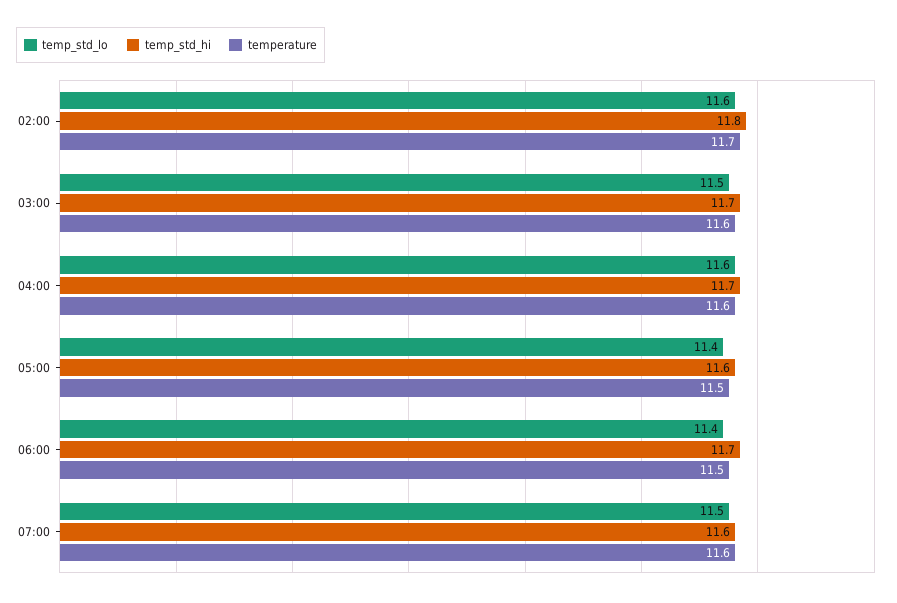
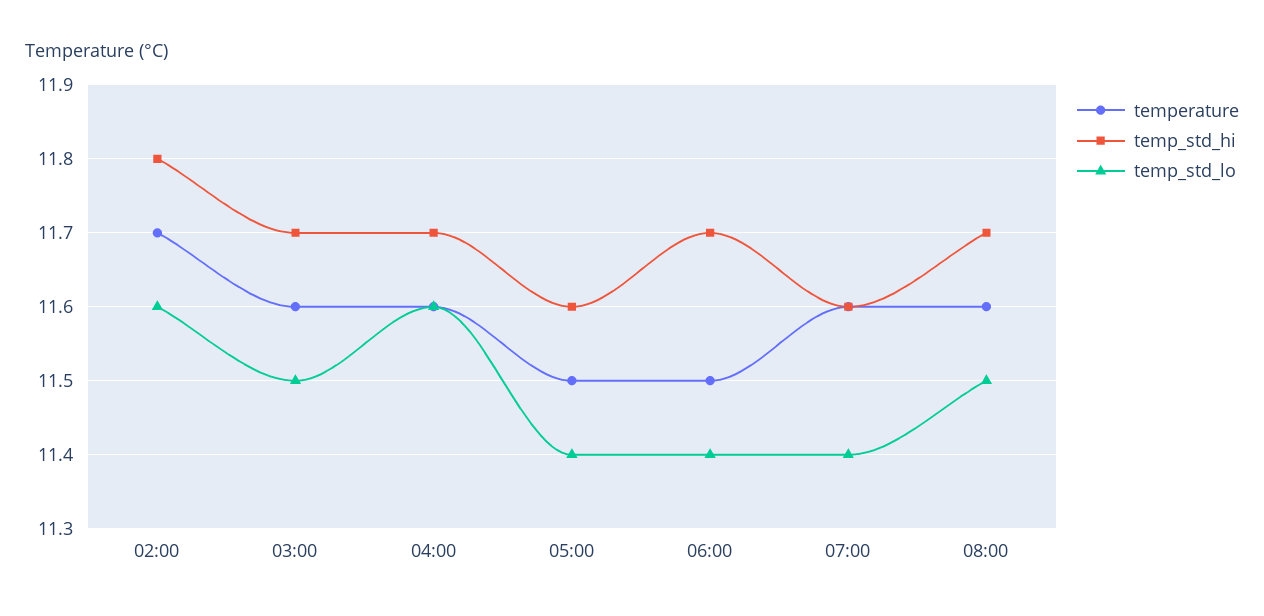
temp_std_lo, 07:00: 11.5 -> 11.4
temperature, 08:00: none -> 11.6
temp_std_hi, 08:00: none -> 11.7
temp_std_lo, 08:00: none -> 11.5

